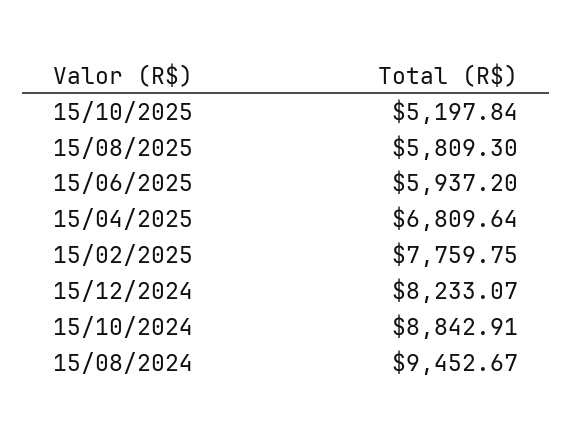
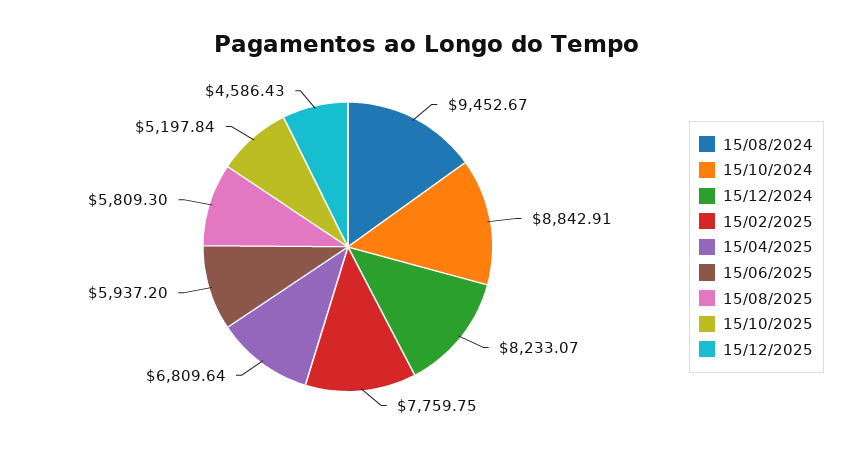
15/12/2025: none -> 4586.43

